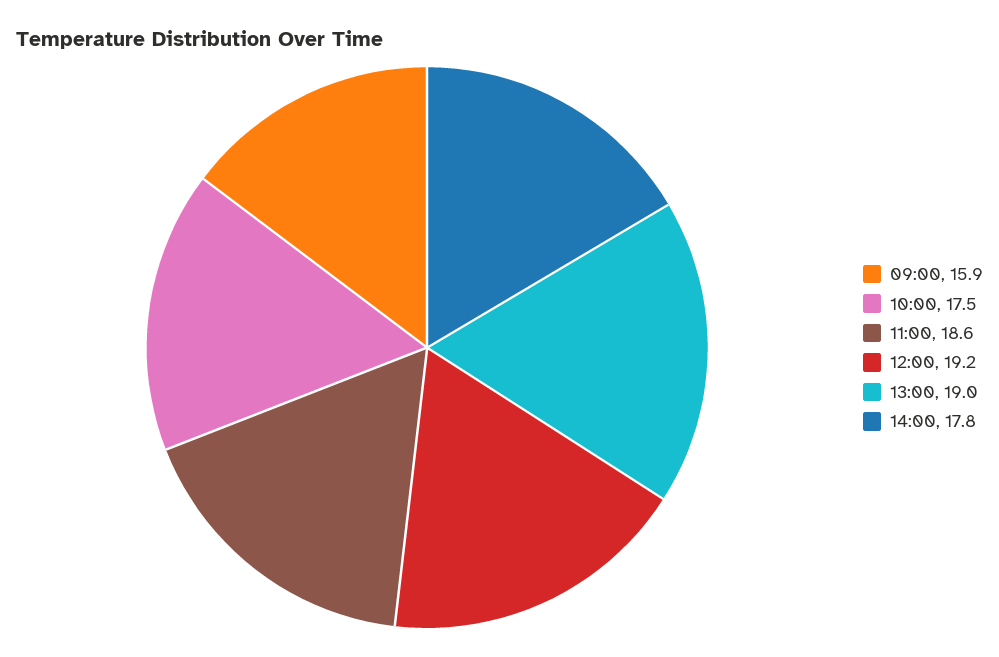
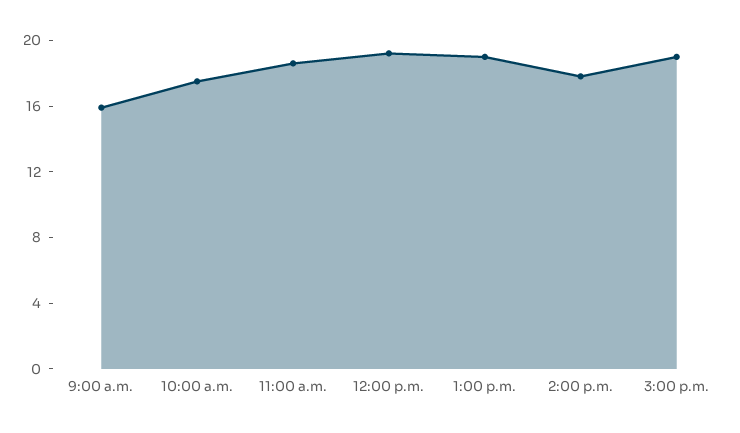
3:00 p.m.: none -> 19

